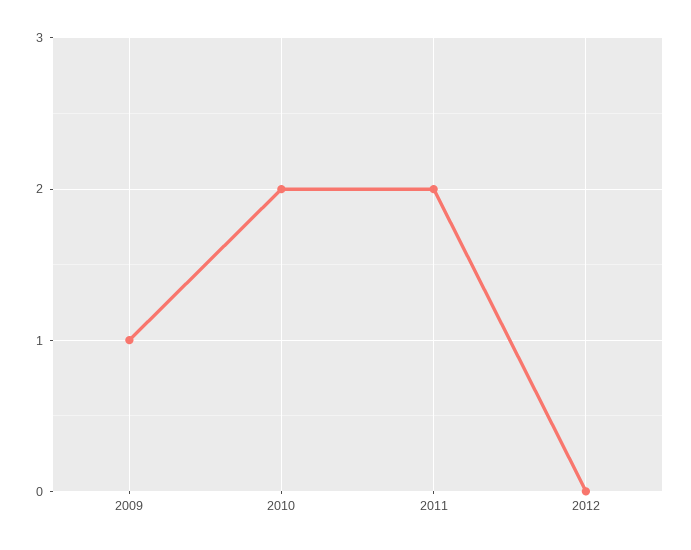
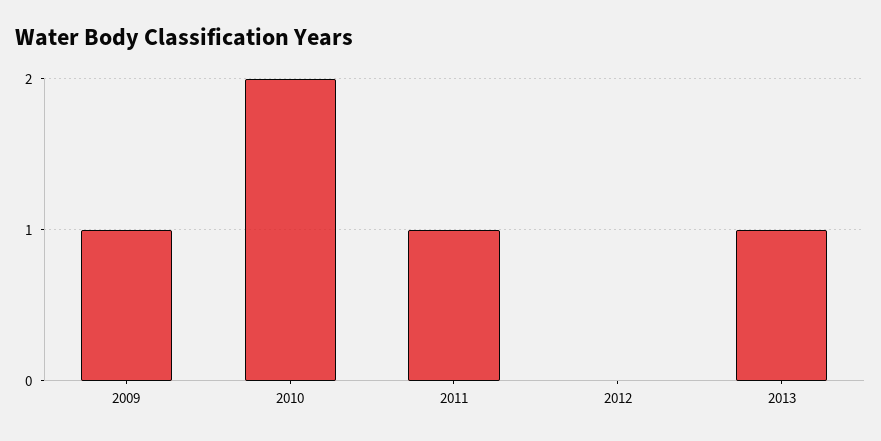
2011: 2 -> 1
2013: none -> 1

